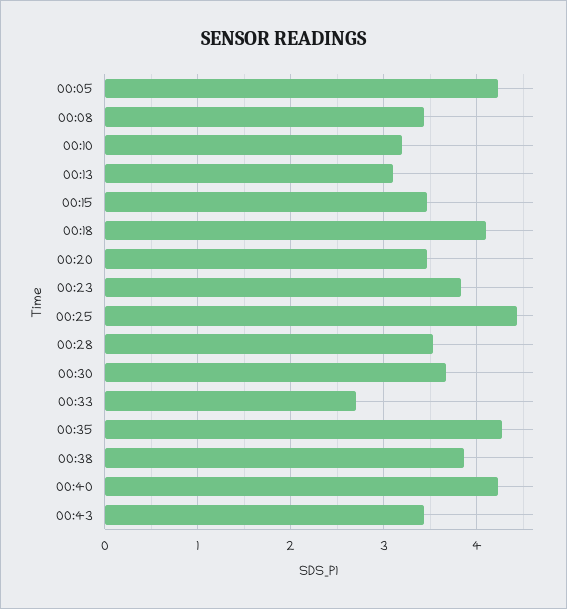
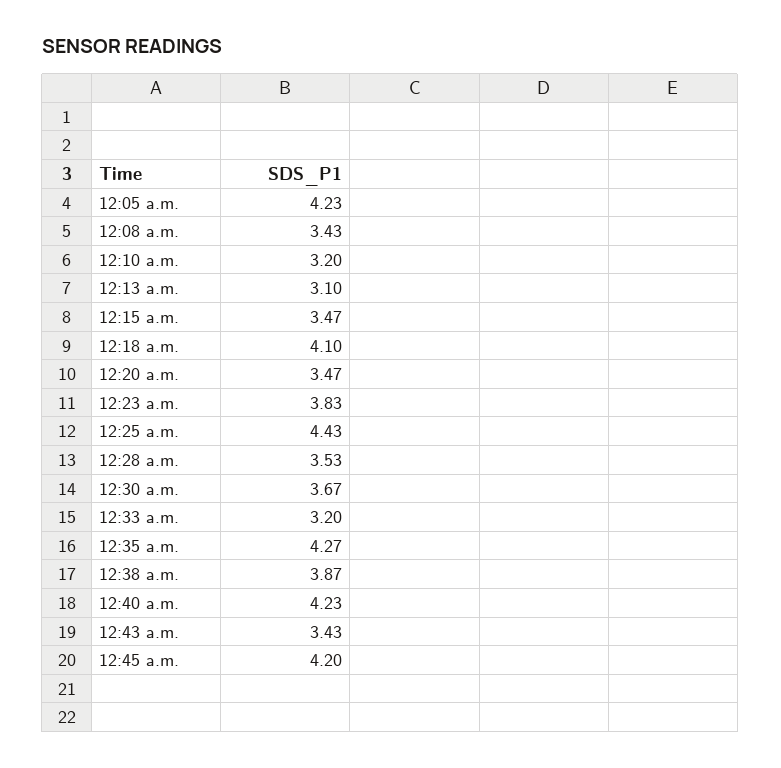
00:33: 2.7 -> 3.2
12:45 a.m.: none -> 4.2

